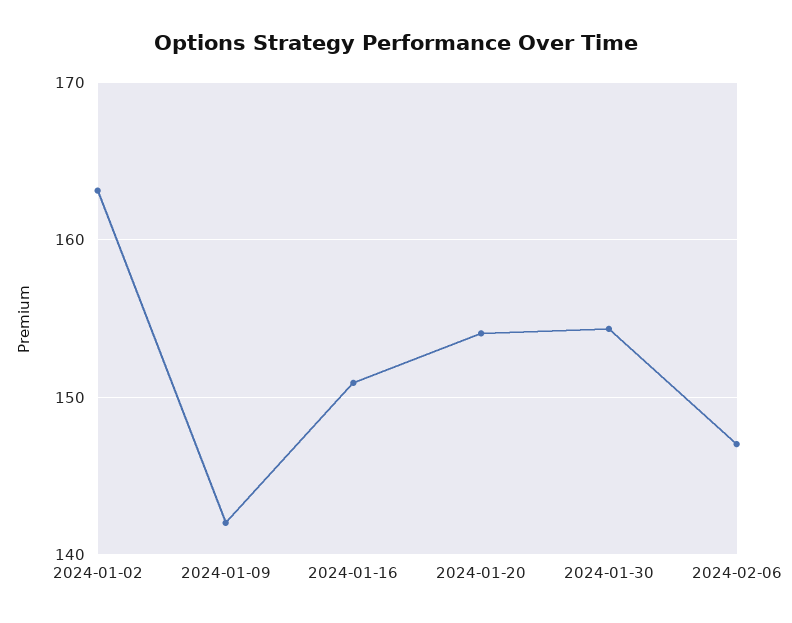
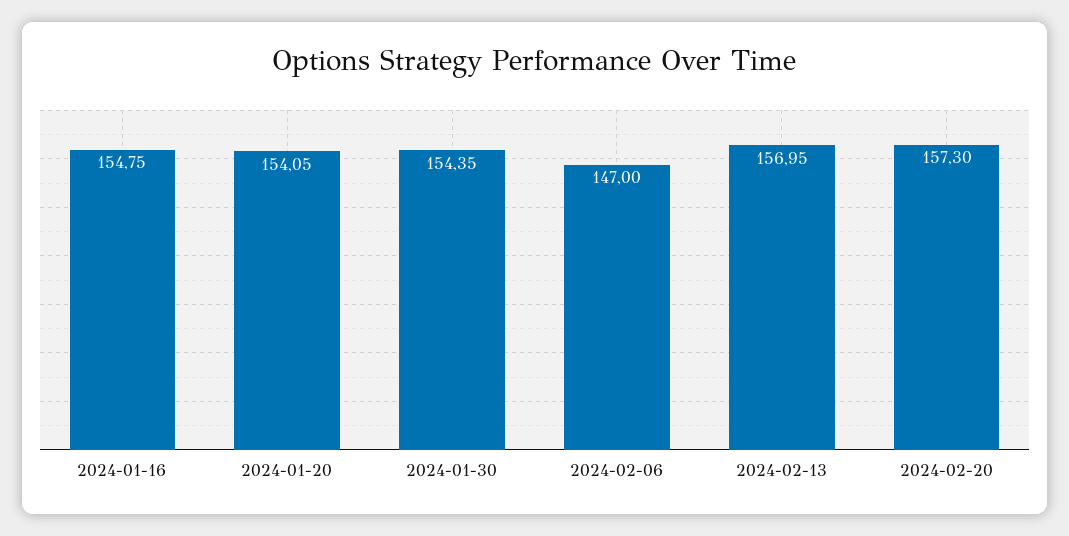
2024-01-02: 163 -> none
2024-01-09: 142 -> none
2024-01-16: 151 -> 154.75
2024-02-13: none -> 156.95
2024-02-20: none -> 157.3

